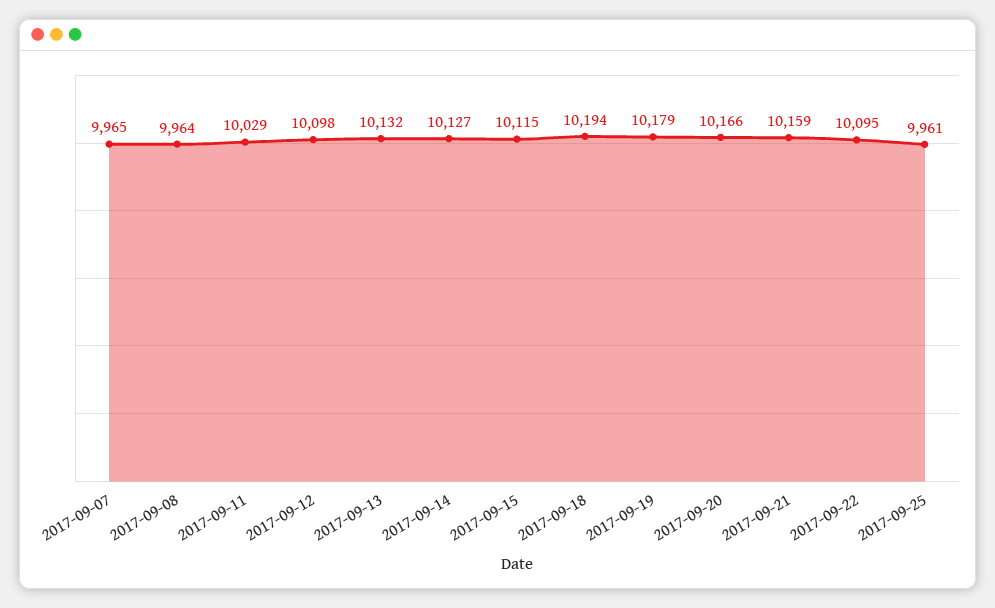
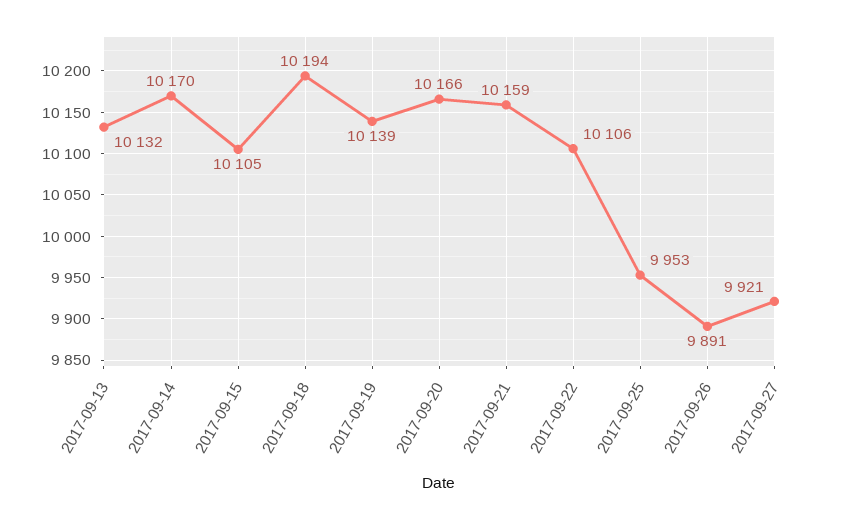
2017-09-07: 9965 -> none
2017-09-08: 9964 -> none
2017-09-11: 10029 -> none
2017-09-12: 10098 -> none
2017-09-14: 10127 -> 10170
2017-09-15: 10115 -> 10105
2017-09-19: 10179 -> 10139
2017-09-22: 10095 -> 10106
2017-09-25: 9961 -> 9953
2017-09-26: none -> 9891
2017-09-27: none -> 9921

